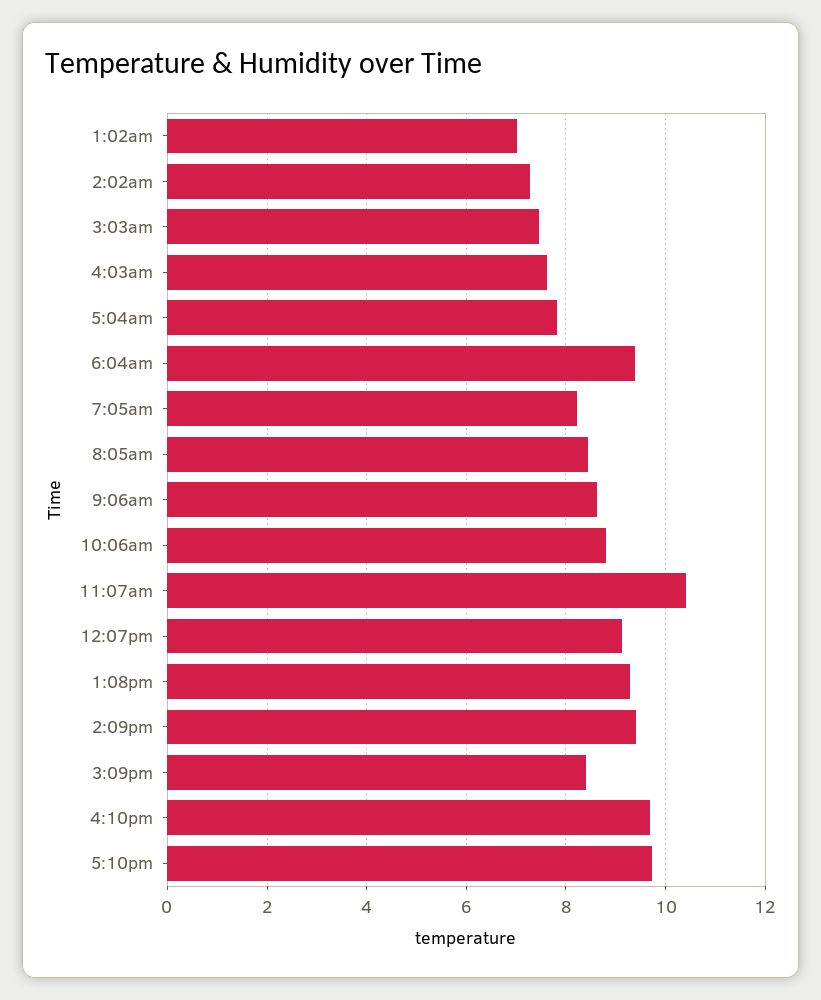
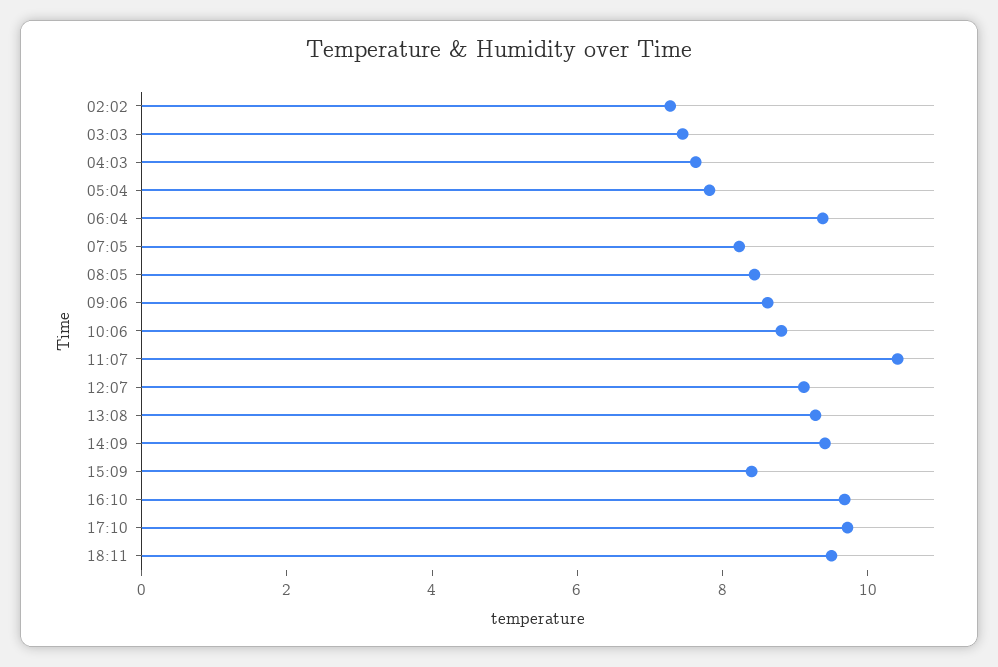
1:02am: 7 -> none
18:11: none -> 9.5

